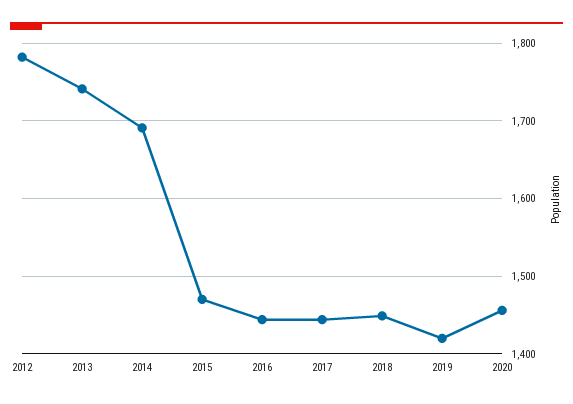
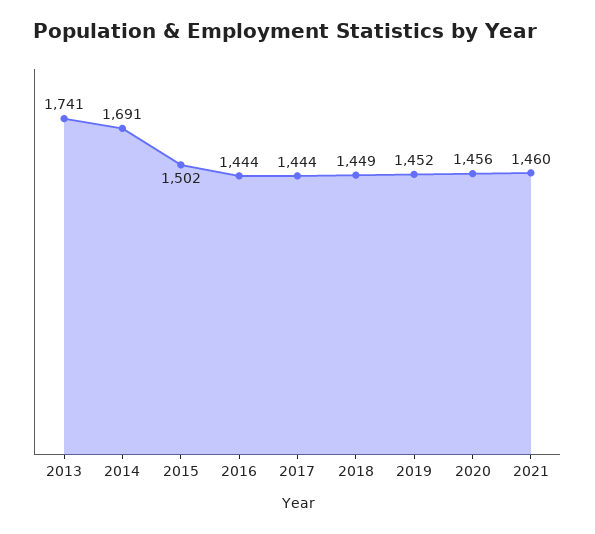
2012: 1780 -> none
2015: 1470 -> 1502
2019: 1420 -> 1452
2021: none -> 1460

